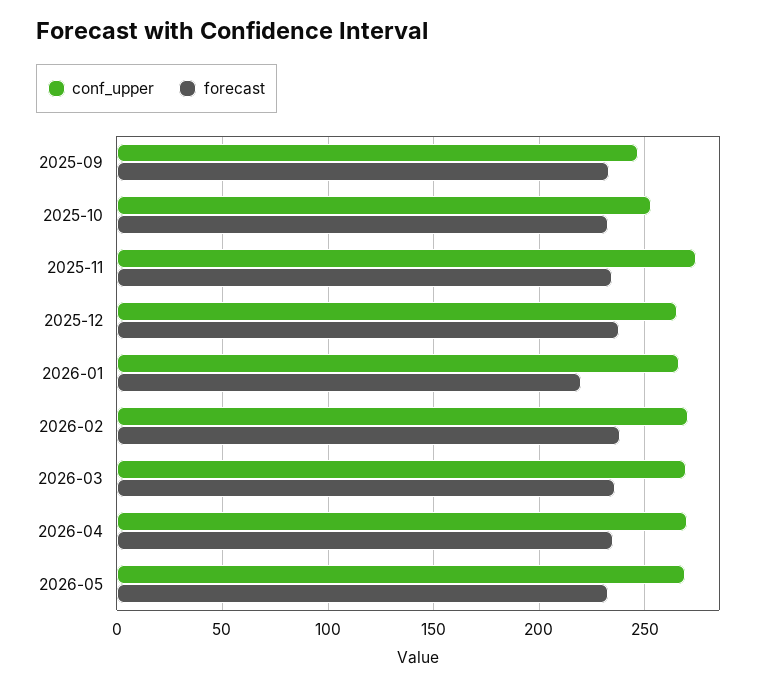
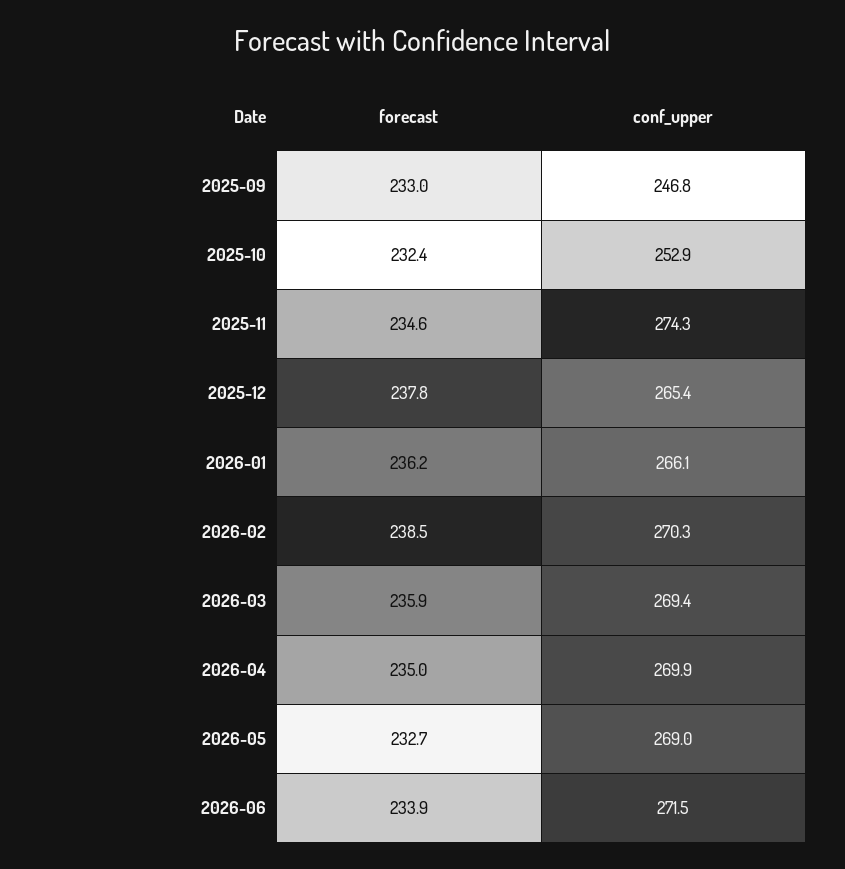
forecast, 2026-01: 220 -> 236.2
forecast, 2026-06: none -> 233.9
conf_upper, 2026-06: none -> 271.5

